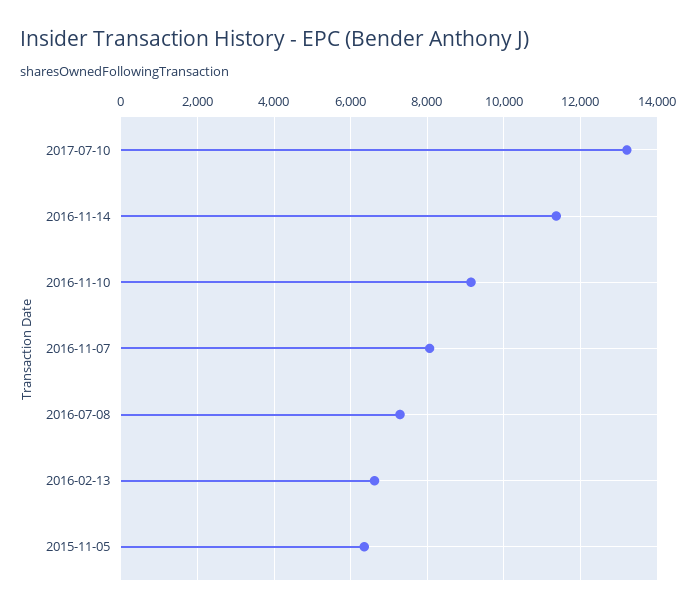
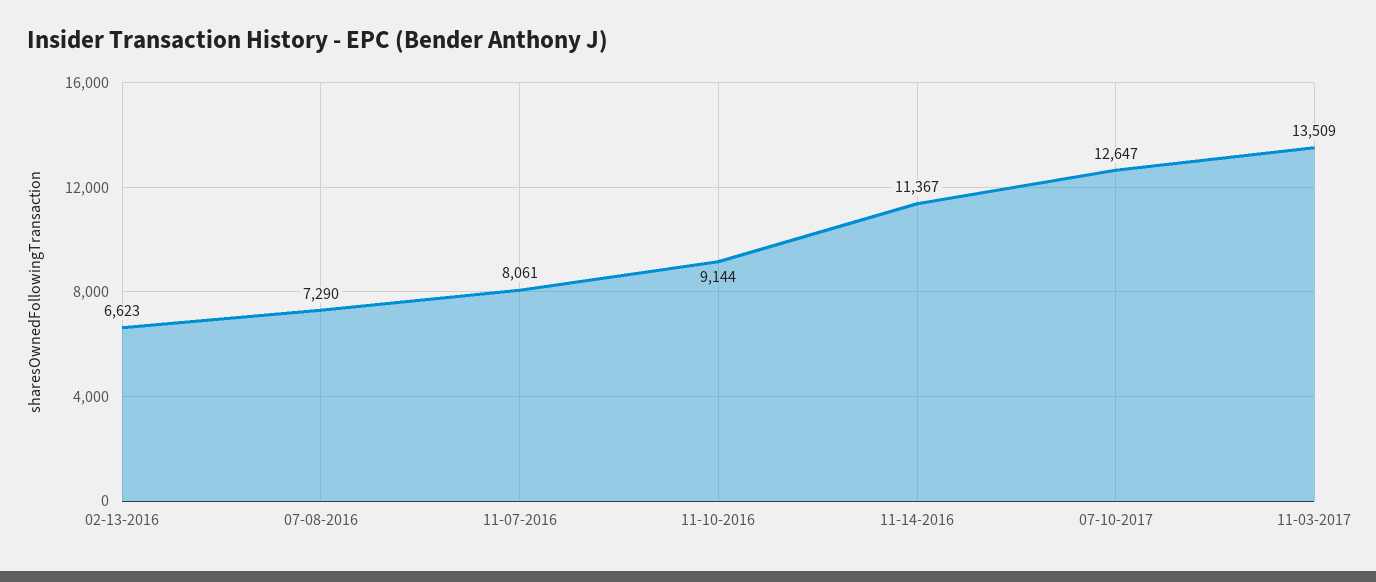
2017-07-10: 13200 -> 12647
2015-11-05: 6400 -> none
11-03-2017: none -> 13509

